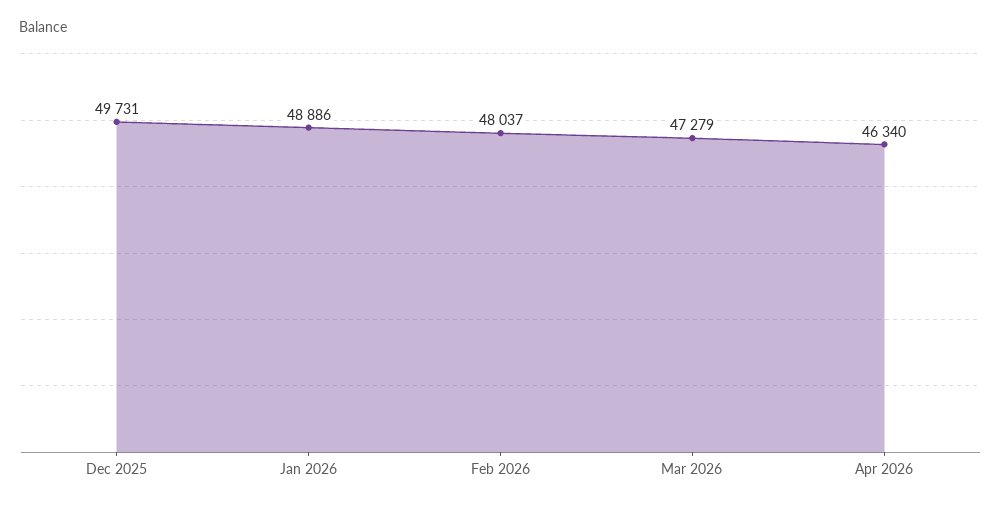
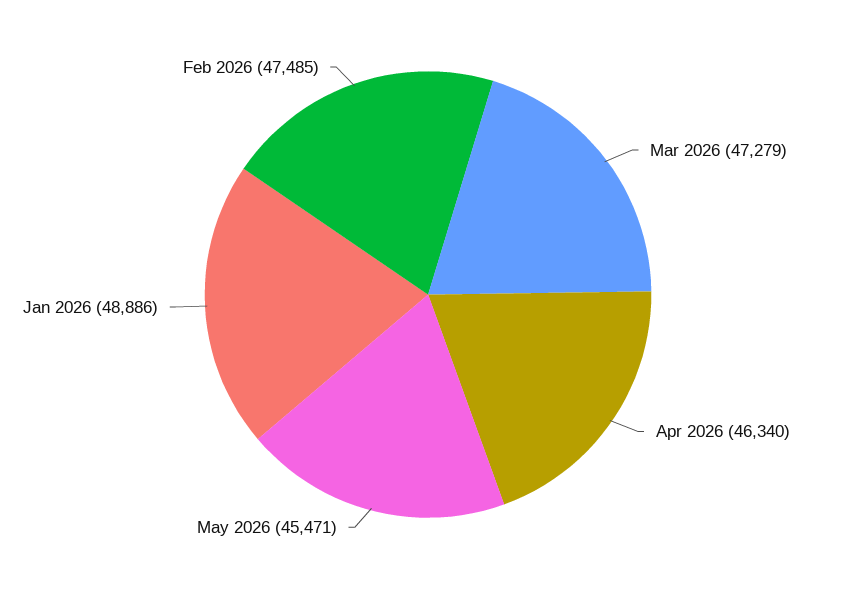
Dec 2025: 49731 -> none
Feb 2026: 48037 -> 47485
May 2026: none -> 45471

